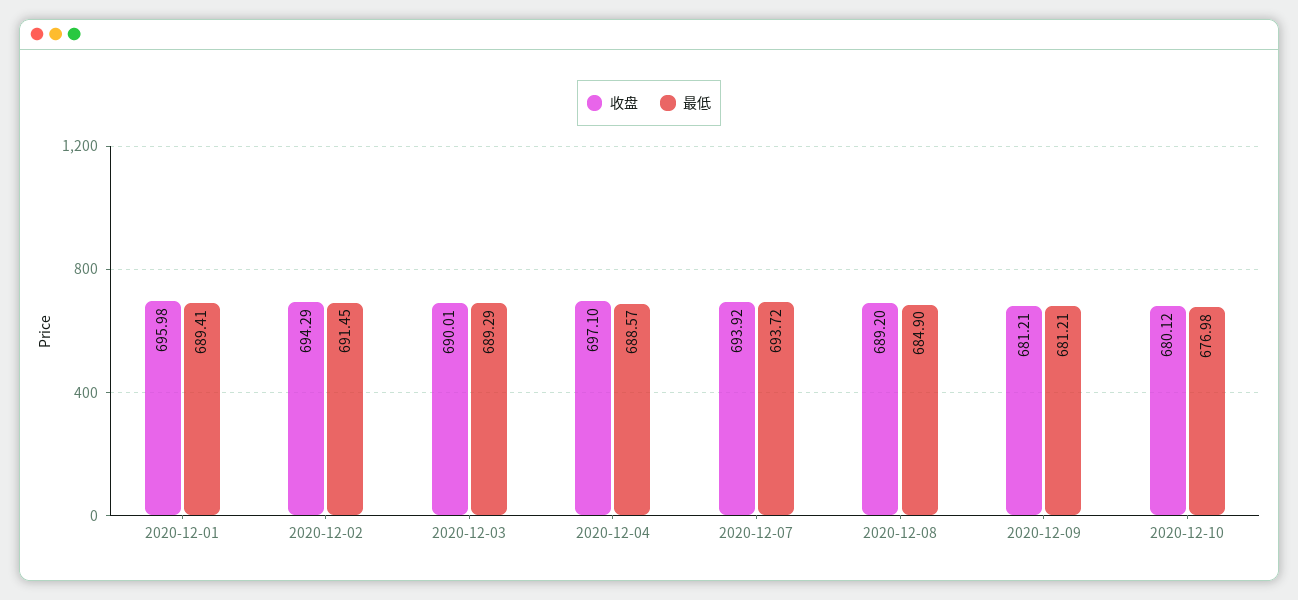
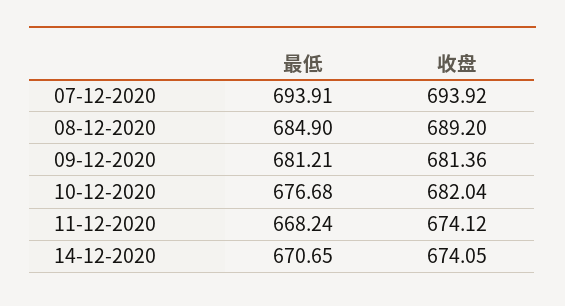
收盘, 2020-12-01: 695.98 -> none
最低, 2020-12-01: 689.41 -> none
收盘, 2020-12-02: 694.29 -> none
最低, 2020-12-02: 691.45 -> none
收盘, 2020-12-03: 690.01 -> none
最低, 2020-12-03: 689.29 -> none
收盘, 2020-12-04: 697.1 -> none
最低, 2020-12-04: 688.57 -> none
最低, 2020-12-07: 693.72 -> 693.91
收盘, 2020-12-09: 681.21 -> 681.36
收盘, 2020-12-10: 680.12 -> 682.04
最低, 2020-12-10: 676.98 -> 676.68
最低, 11-12-2020: none -> 668.24
收盘, 11-12-2020: none -> 674.12
最低, 14-12-2020: none -> 670.65
收盘, 14-12-2020: none -> 674.05

